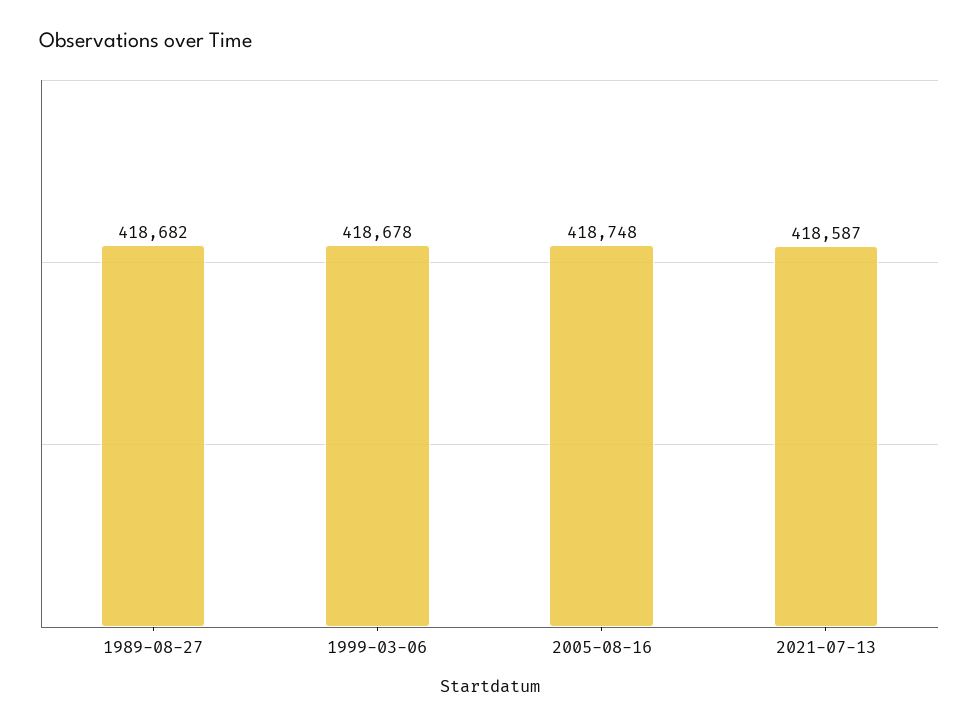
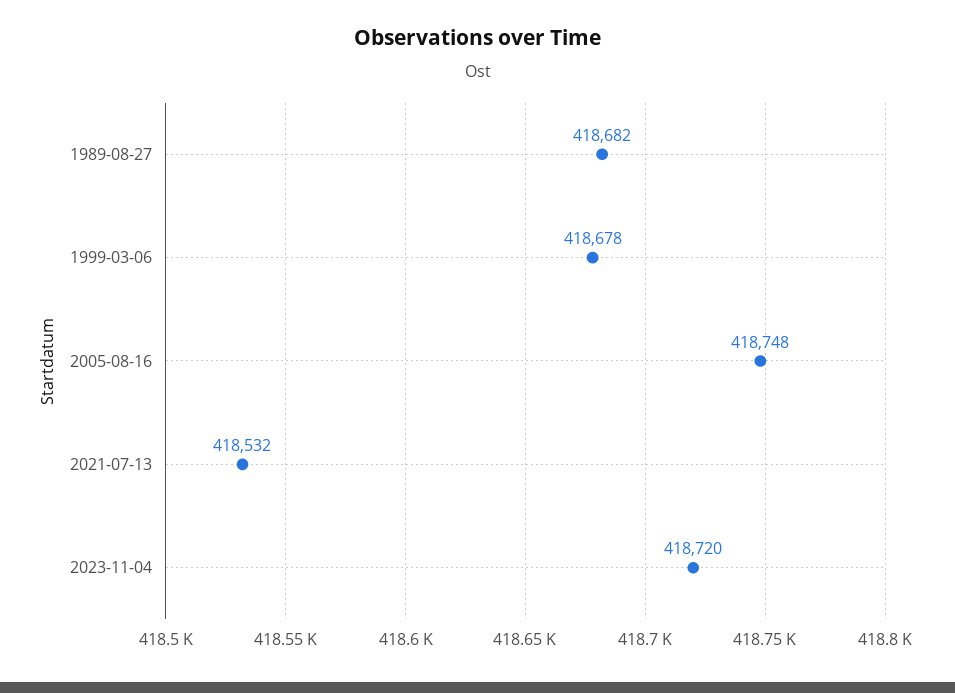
2021-07-13: 418587 -> 418532
2023-11-04: none -> 418720

